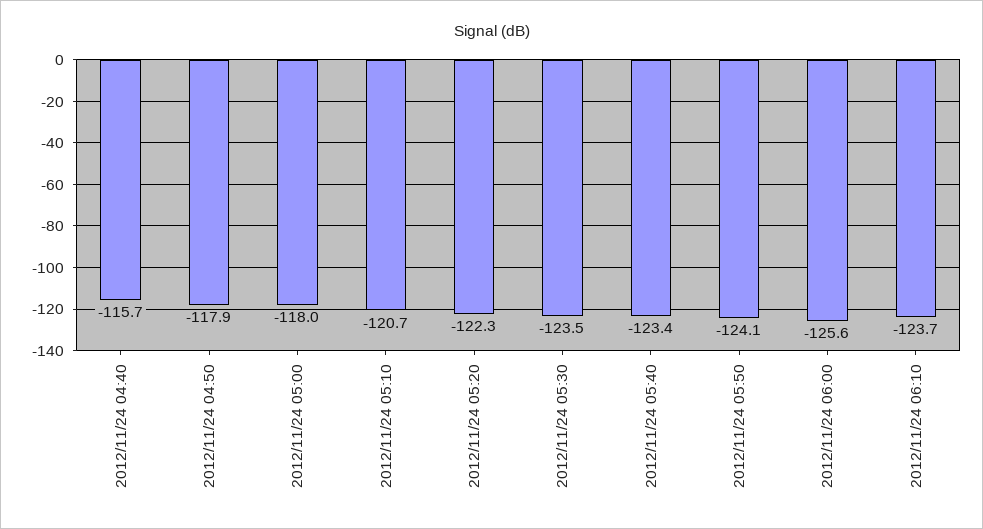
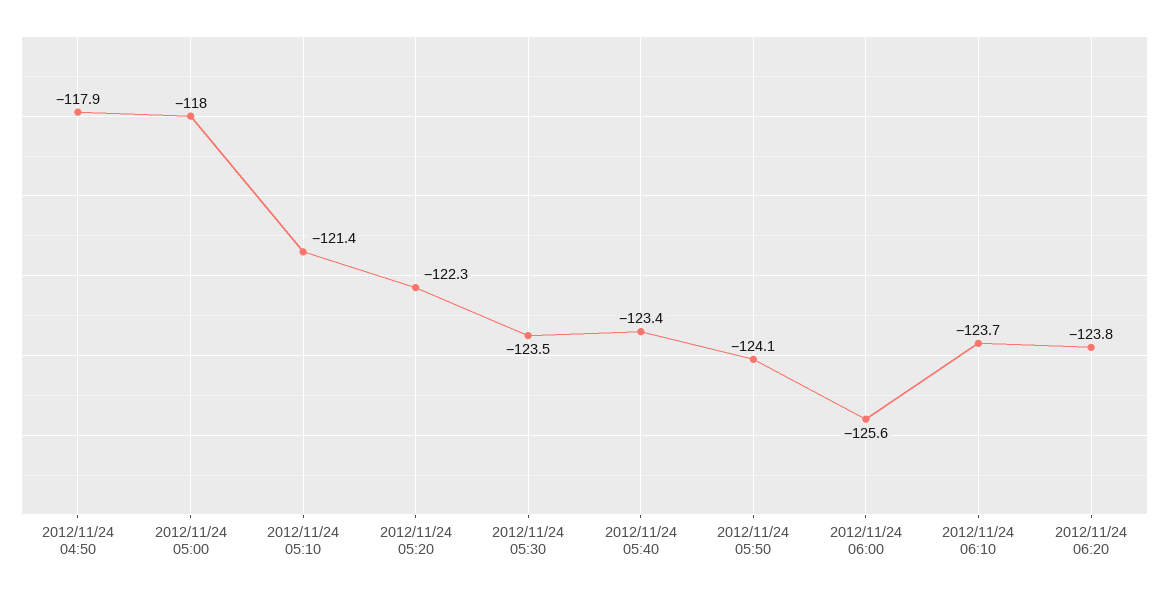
2012/11/24 04:40: -115.7 -> none
2012/11/24 05:10: -120.7 -> -121.4
2012/11/24 06:20: none -> -123.8

